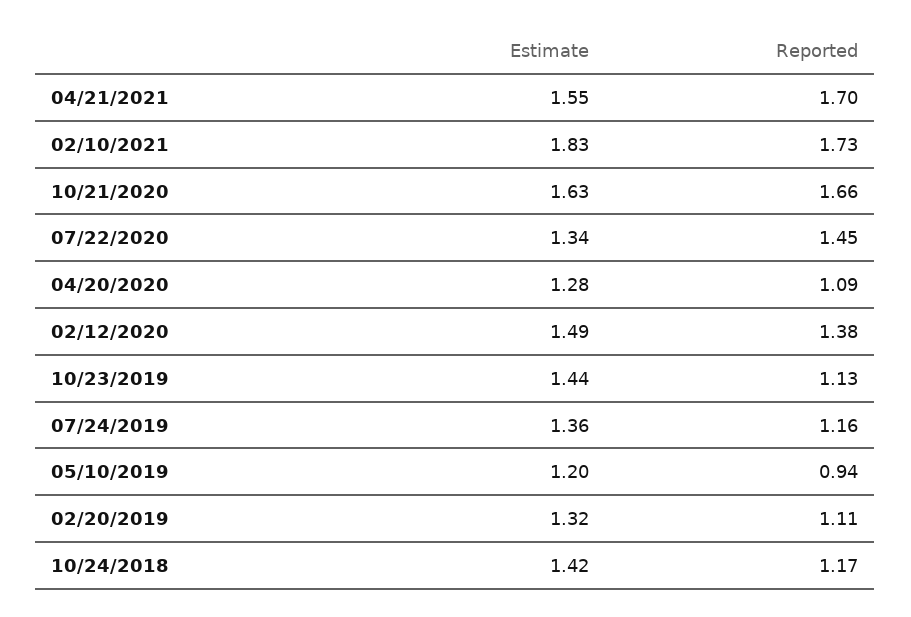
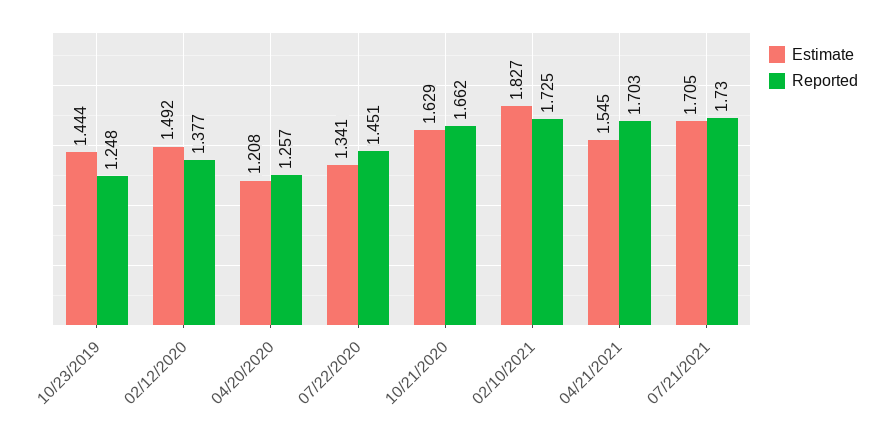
Estimate, 04/20/2020: 1.28 -> 1.208
Reported, 04/20/2020: 1.09 -> 1.257
Reported, 10/23/2019: 1.13 -> 1.248
Estimate, 07/24/2019: 1.36 -> none
Reported, 07/24/2019: 1.16 -> none
Estimate, 05/10/2019: 1.2 -> none
Reported, 05/10/2019: 0.94 -> none
Estimate, 02/20/2019: 1.32 -> none
Reported, 02/20/2019: 1.11 -> none
Estimate, 10/24/2018: 1.42 -> none
Reported, 10/24/2018: 1.17 -> none
Estimate, 07/21/2021: none -> 1.705
Reported, 07/21/2021: none -> 1.73

